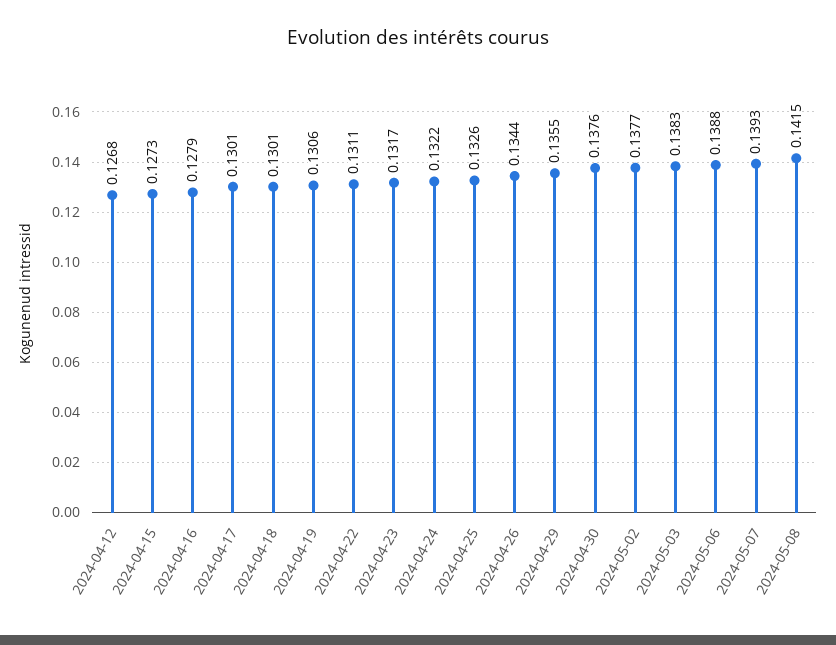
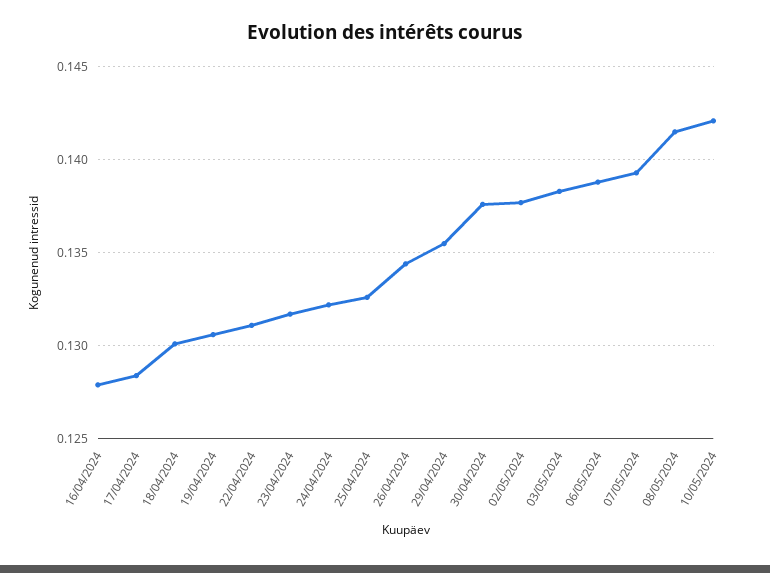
2024-04-12: 0.1268 -> none
2024-04-15: 0.1273 -> none
2024-04-17: 0.1301 -> 0.1285
10/05/2024: none -> 0.142

